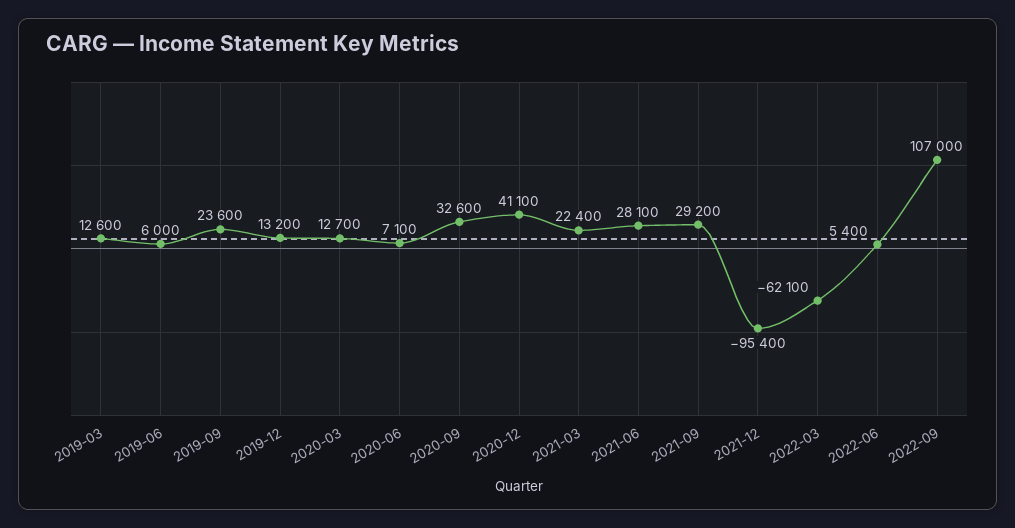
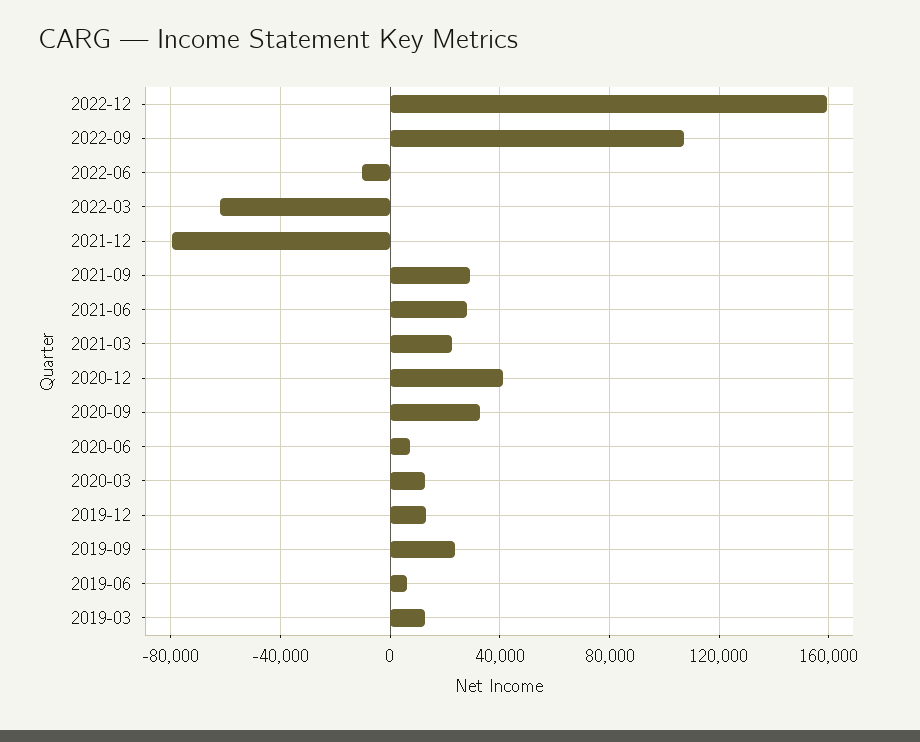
2021-12: -95400 -> -80000
2022-06: 5400 -> -10000
2022-12: none -> 160000

